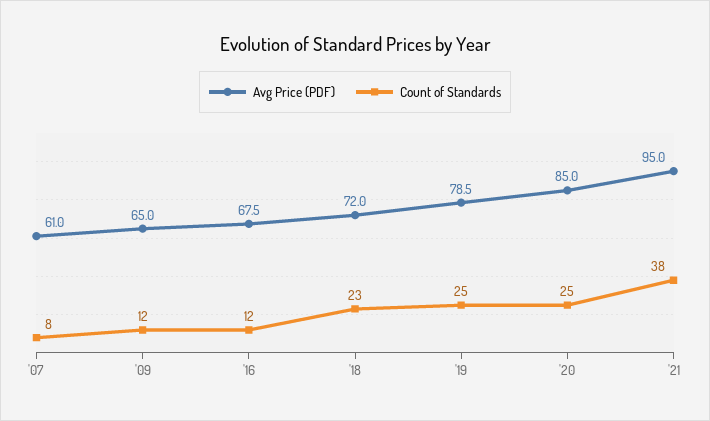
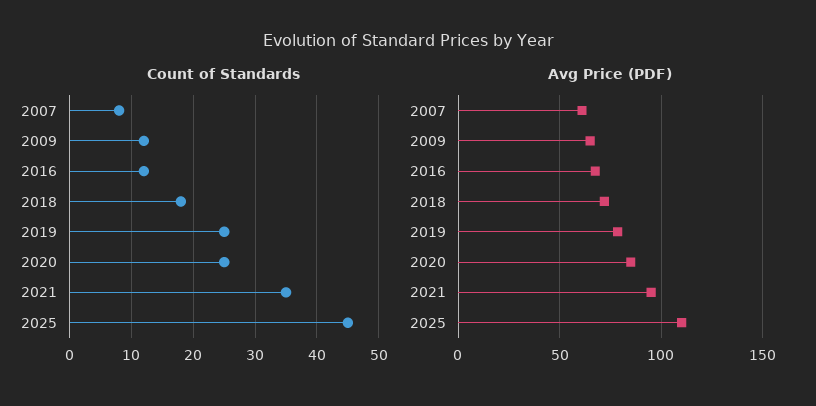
Count of Standards, '18: 23 -> 18
Count of Standards, '21: 38 -> 35
Count of Standards, 2025: none -> 45
Avg Price (PDF), 2025: none -> 110

